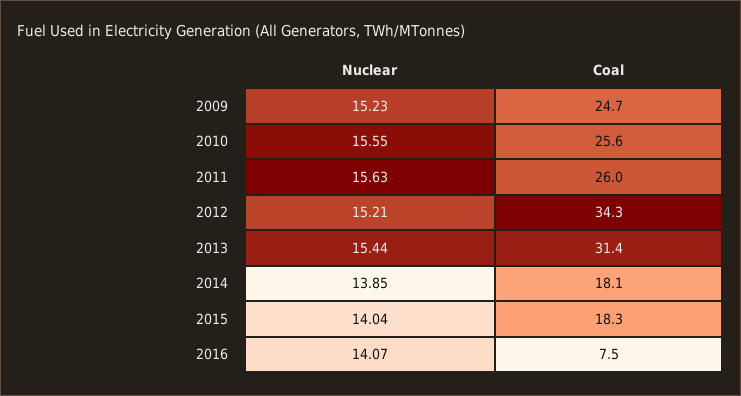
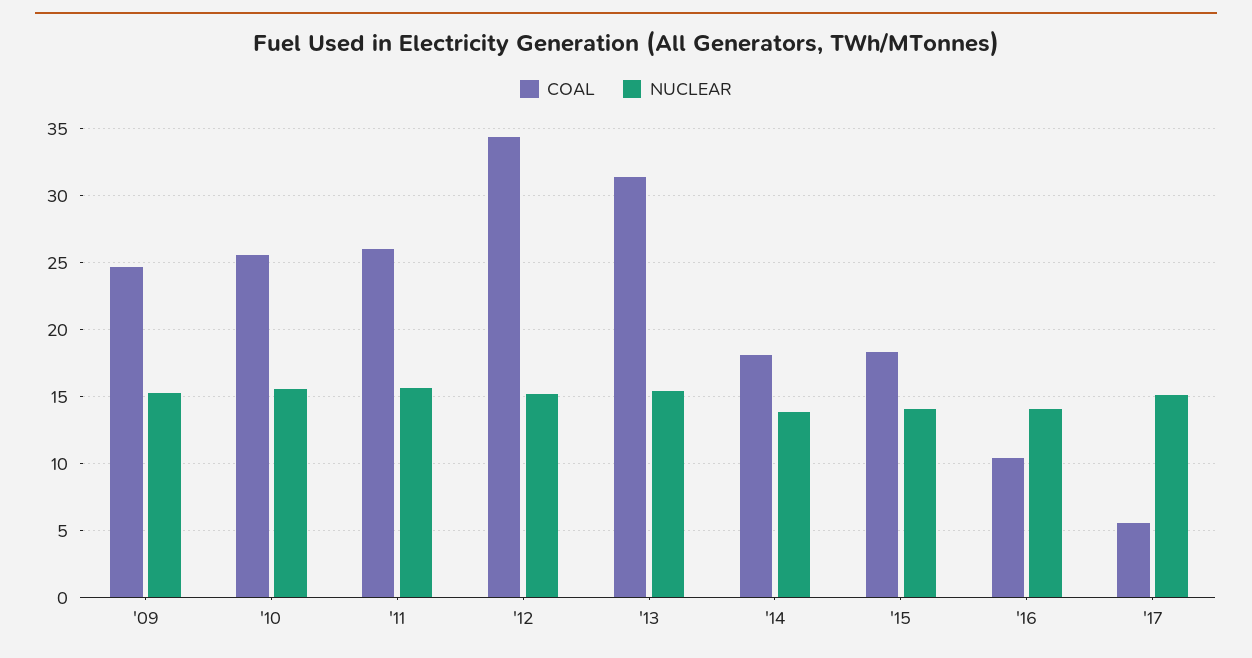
Coal, 2016: 7.5 -> 10.5
Coal, '17: none -> 5.5
Nuclear, '17: none -> 15

